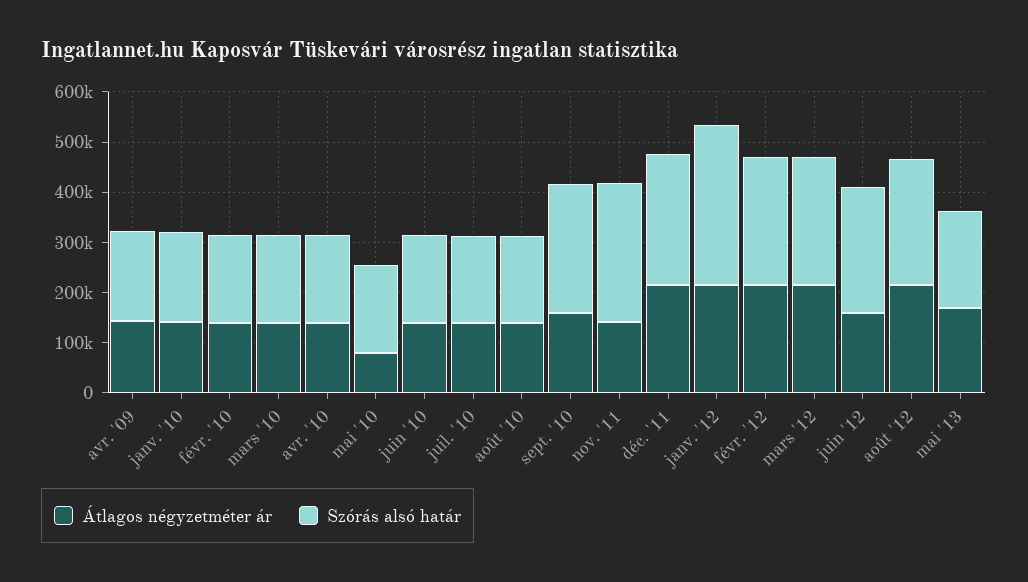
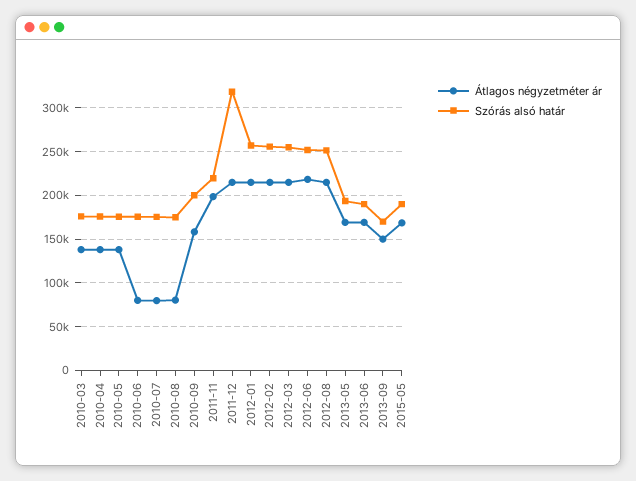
Átlagos négyzetméter ár, avr. '09: 140000 -> none
Szórás alsó határ, avr. '09: 180000 -> none
Átlagos négyzetméter ár, janv. '10: 140000 -> none
Szórás alsó határ, janv. '10: 180000 -> none
Átlagos négyzetméter ár, févr. '10: 140000 -> none
Szórás alsó határ, févr. '10: 180000 -> none
Átlagos négyzetméter ár, mai '10: 80000 -> 140000
Átlagos négyzetméter ár, juin '10: 140000 -> 80000
Átlagos négyzetméter ár, juil. '10: 140000 -> 80000
Átlagos négyzetméter ár, août '10: 140000 -> 80000
Szórás alsó határ, sept. '10: 260000 -> 200000
Átlagos négyzetméter ár, nov. '11: 140000 -> 200000
Szórás alsó határ, nov. '11: 280000 -> 220000
Szórás alsó határ, déc. '11: 260000 -> 320000
Szórás alsó határ, janv. '12: 320000 -> 260000
Átlagos négyzetméter ár, juin '12: 160000 -> 220000
Átlagos négyzetméter ár, 2013-06: none -> 170000
Szórás alsó határ, 2013-06: none -> 190000
Átlagos négyzetméter ár, 2013-09: none -> 150000
Szórás alsó határ, 2013-09: none -> 170000
Átlagos négyzetméter ár, 2015-05: none -> 170000
Szórás alsó határ, 2015-05: none -> 190000

